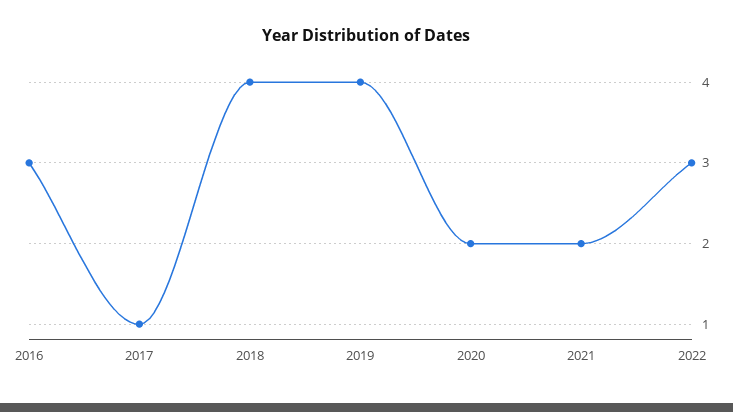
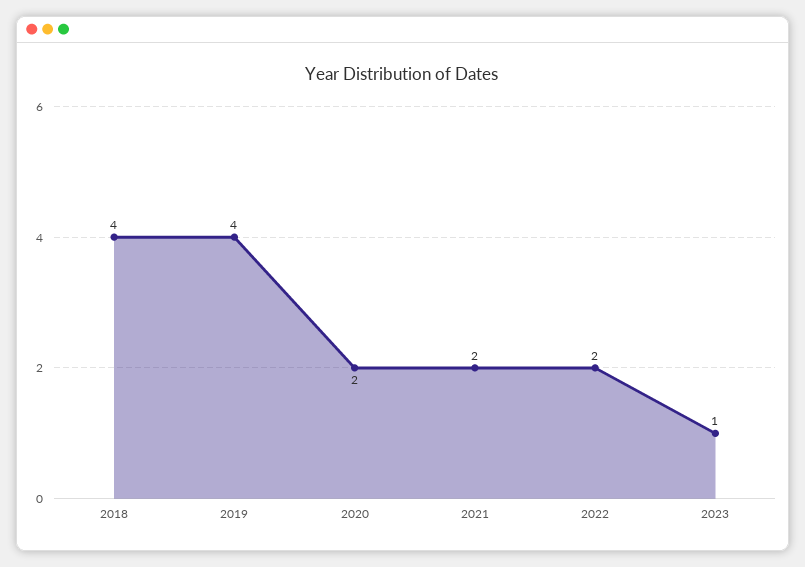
2016: 3 -> none
2017: 1 -> none
2022: 3 -> 2
2023: none -> 1

